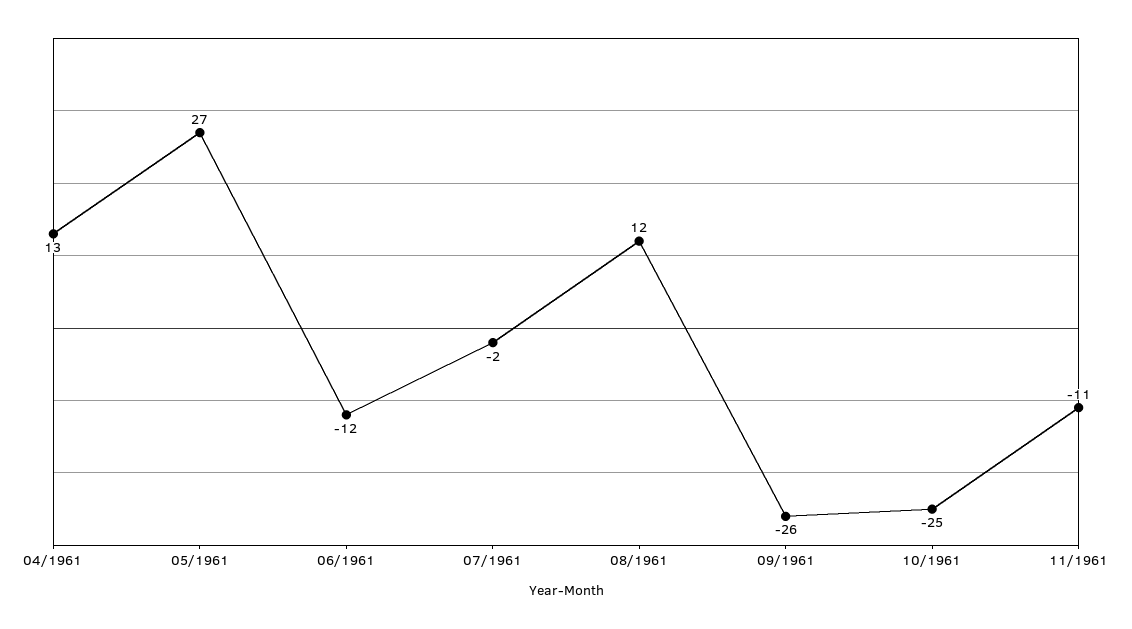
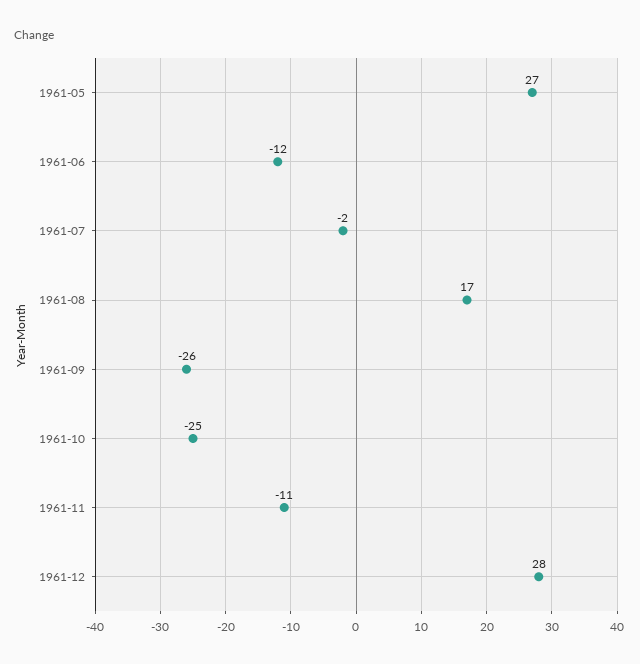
04/1961: 13 -> none
08/1961: 12 -> 17
1961-12: none -> 28

